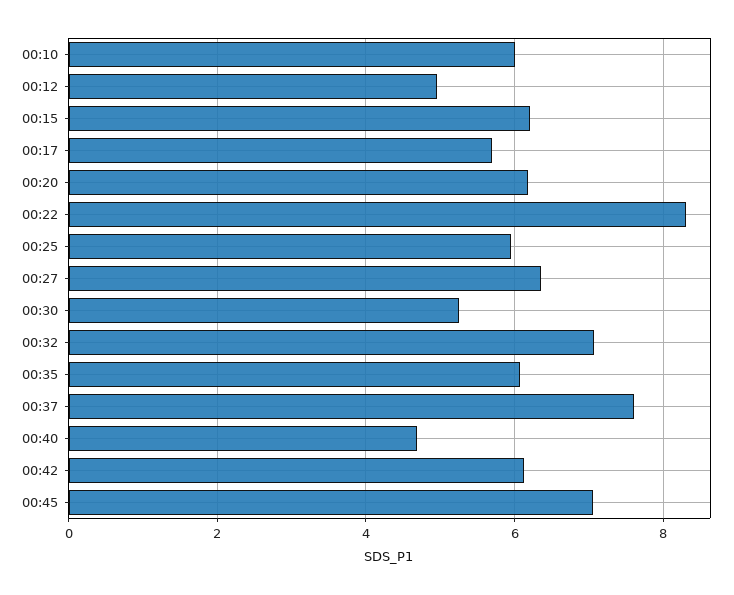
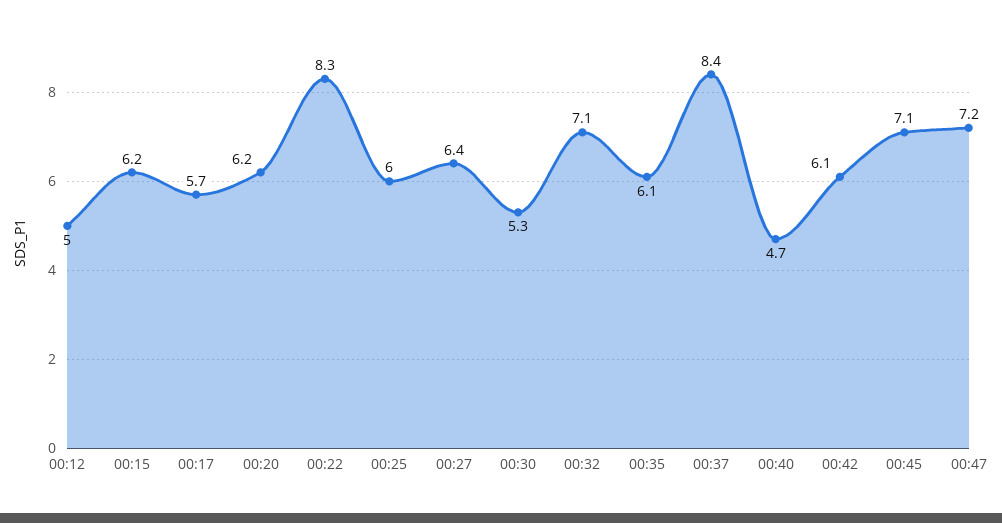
00:10: 6 -> none
00:37: 7.6 -> 8.4
00:47: none -> 7.2

